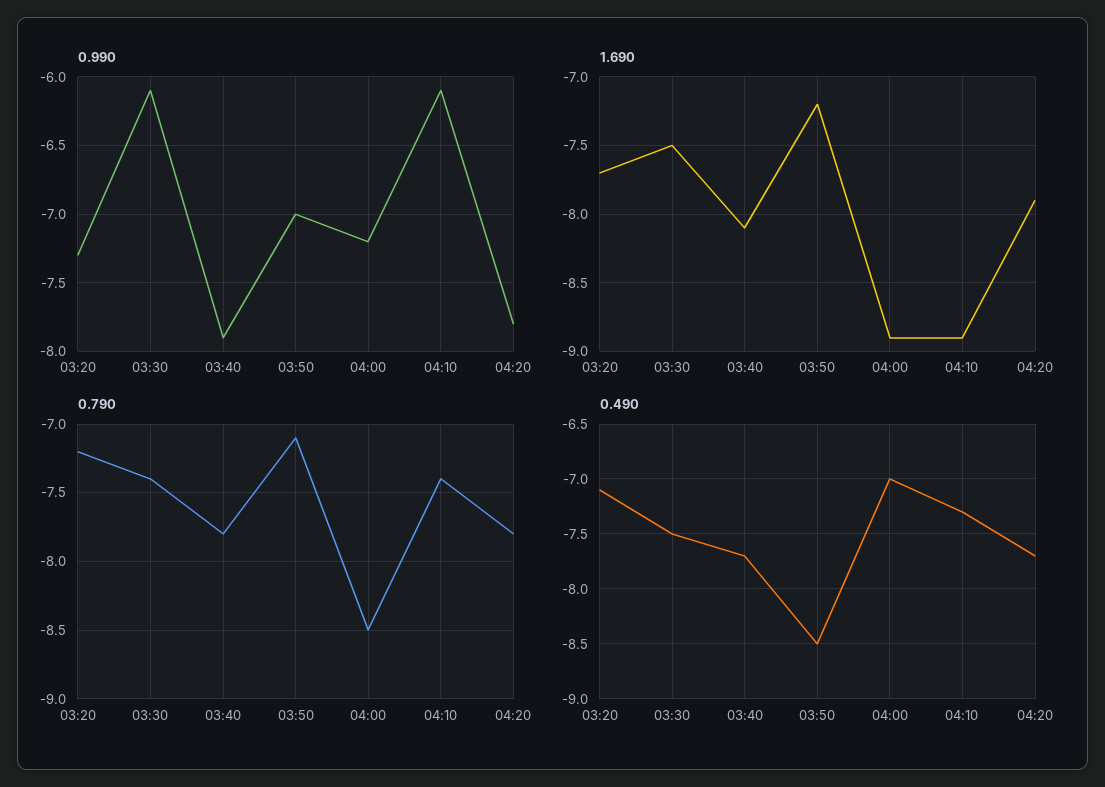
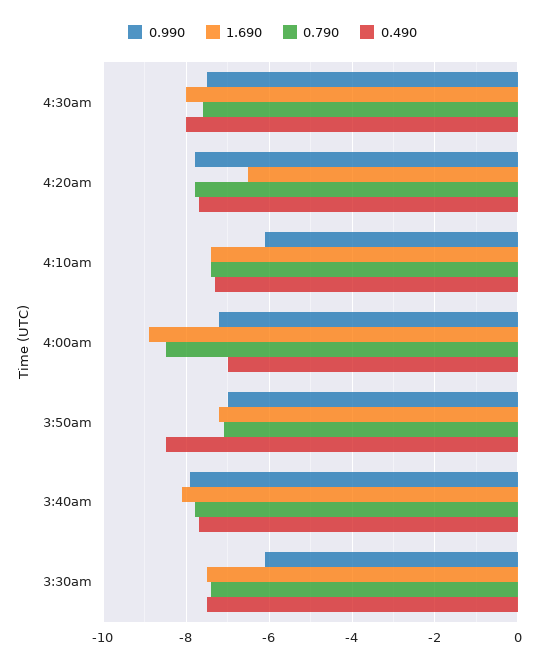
0.990, 03:20: -7.3 -> none
1.690, 03:20: -7.7 -> none
1.690, 04:10: -8.9 -> -7.5
1.690, 04:20: -7.9 -> -6.5
0.790, 03:20: -7.2 -> none
0.490, 03:20: -7.1 -> none
0.990, 4:30am: none -> -7.5
1.690, 4:30am: none -> -8
0.790, 4:30am: none -> -7.5
0.490, 4:30am: none -> -8

